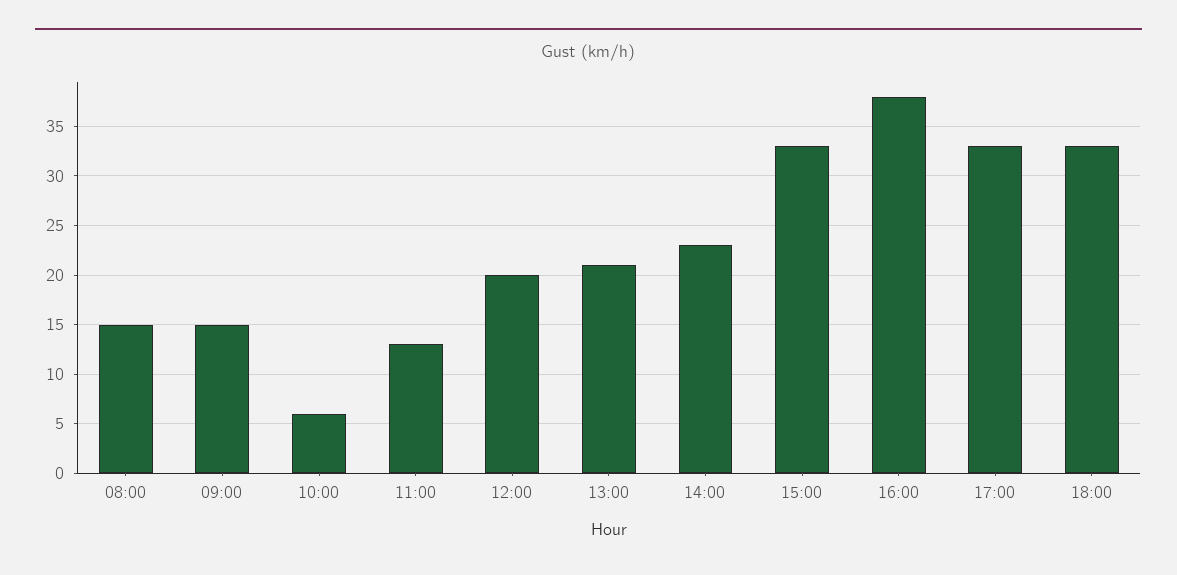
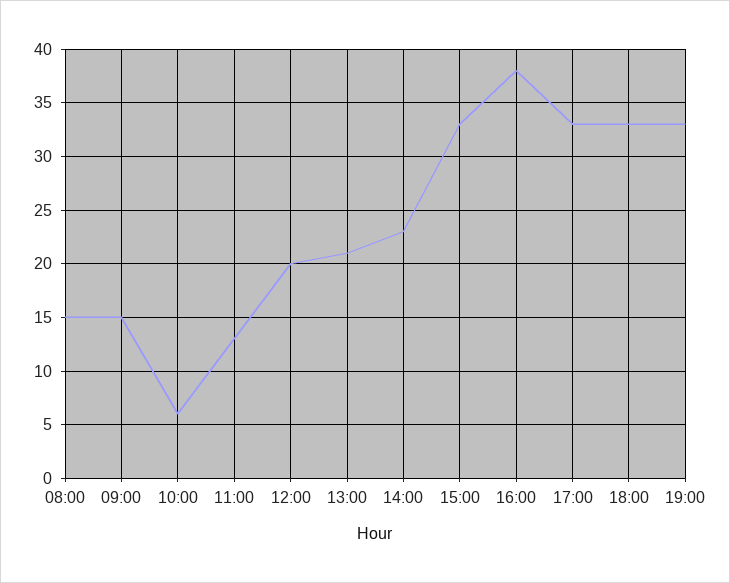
19:00: none -> 33

